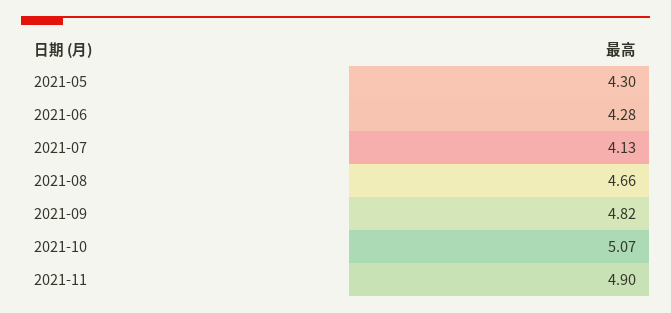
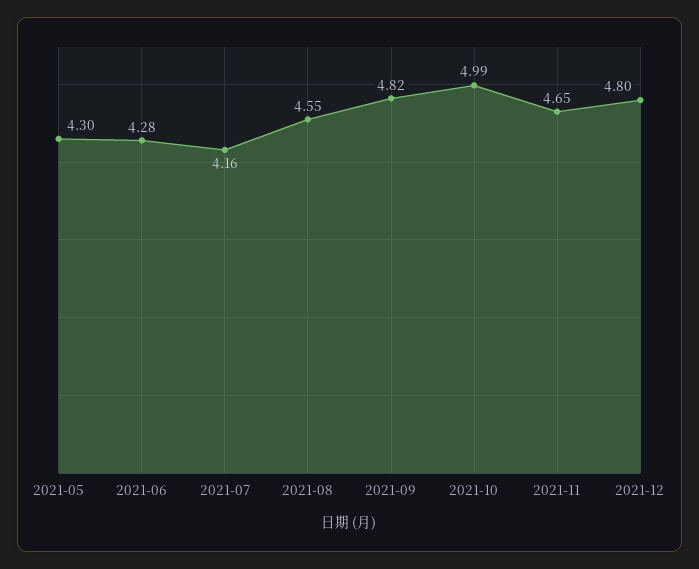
2021-07: 4.13 -> 4.16
2021-08: 4.66 -> 4.55
2021-10: 5.07 -> 4.99
2021-11: 4.9 -> 4.65
2021-12: none -> 4.8

